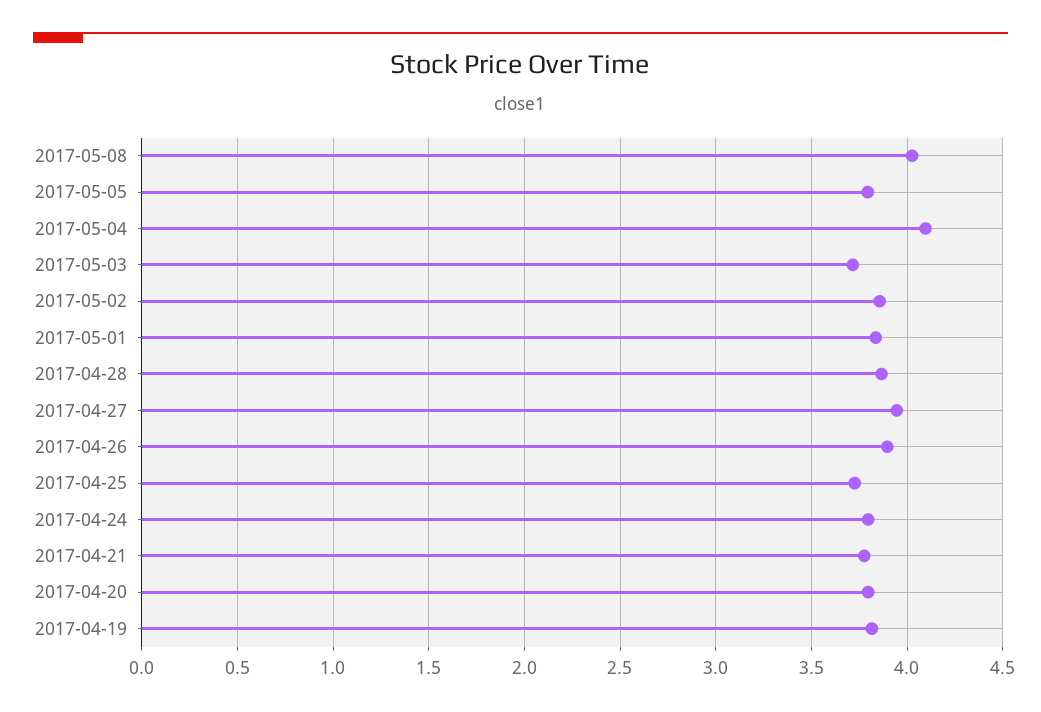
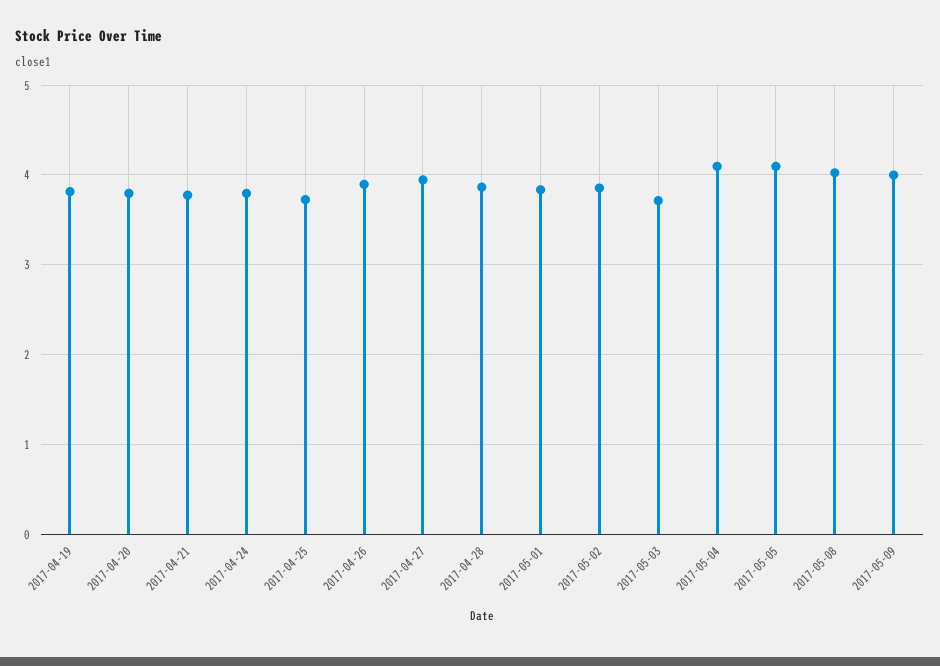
2017-05-05: 3.8 -> 4.1
2017-05-09: none -> 4

